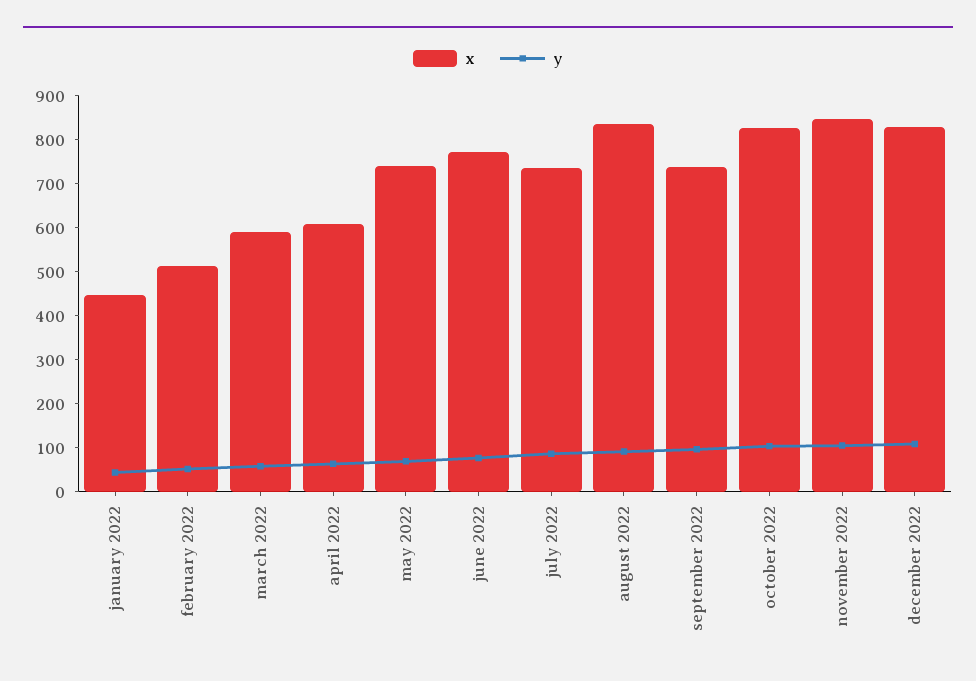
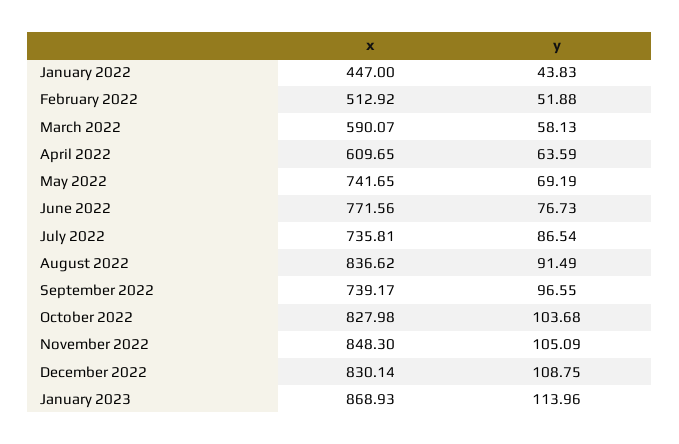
x, January 2023: none -> 868.93
y, January 2023: none -> 113.96

